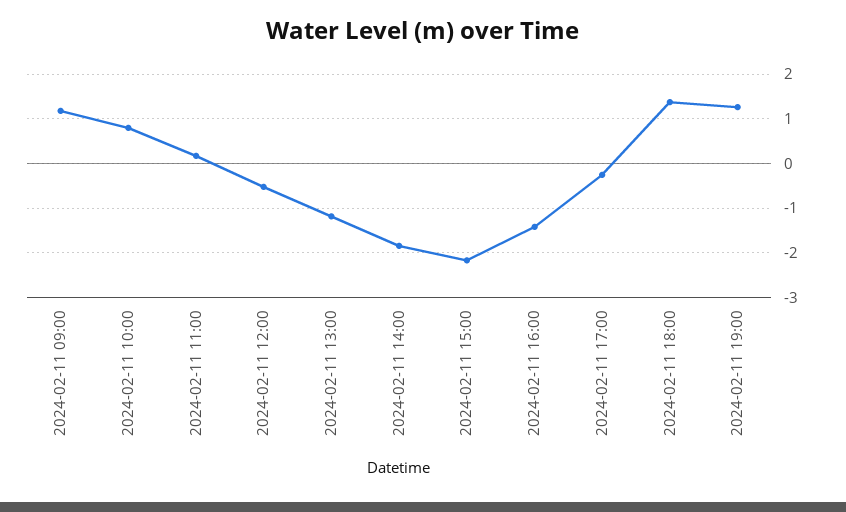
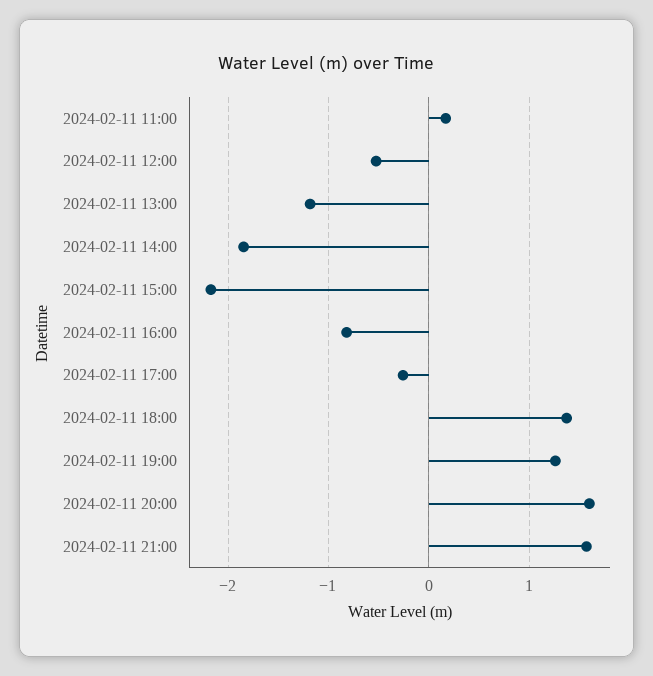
2024-02-11 09:00: 1.2 -> none
2024-02-11 10:00: 0.8 -> none
2024-02-11 16:00: -1.4 -> -0.8
2024-02-11 20:00: none -> 1.6
2024-02-11 21:00: none -> 1.6

